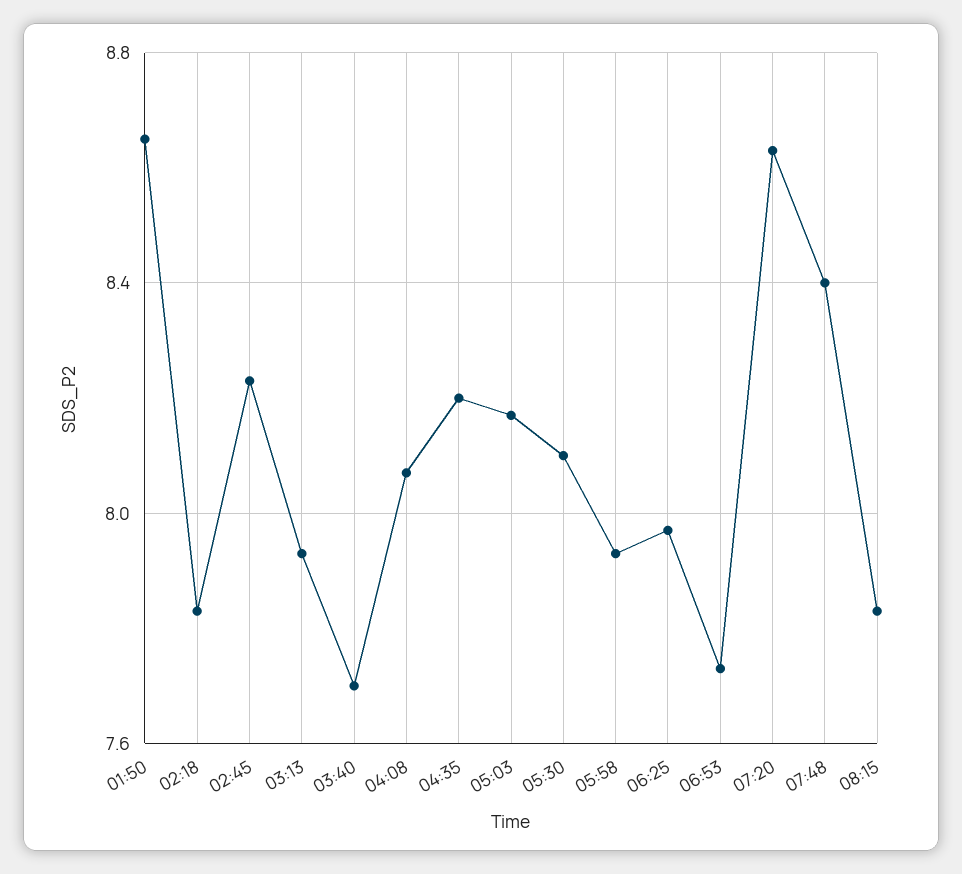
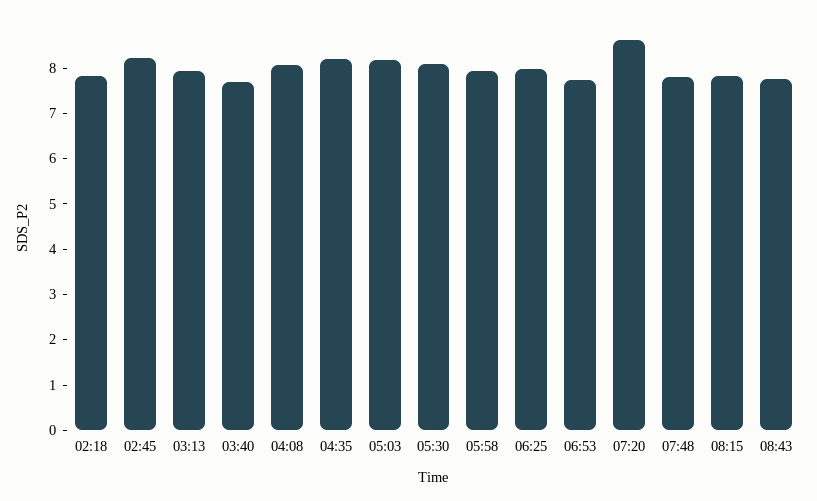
01:50: 8.65 -> none
07:48: 8.4 -> 7.8
08:43: none -> 7.8

